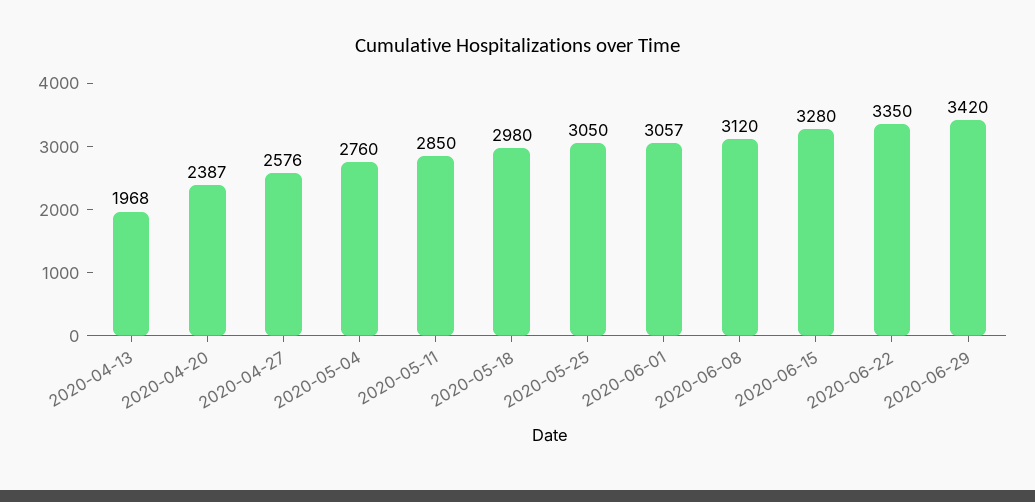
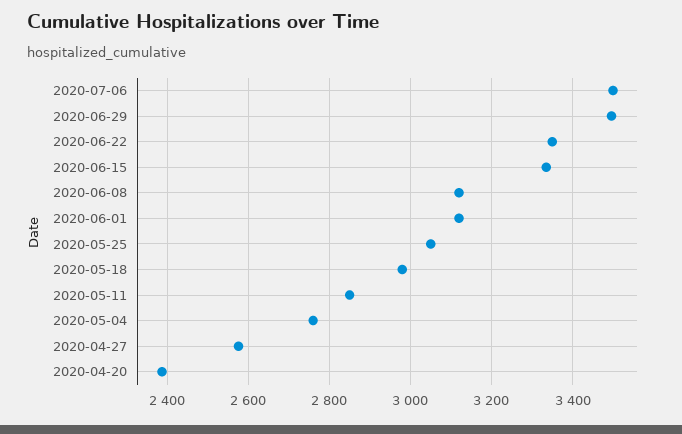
2020-04-13: 1968 -> none
2020-06-01: 3057 -> 3120
2020-06-15: 3280 -> 3340
2020-06-29: 3420 -> 3500
2020-07-06: none -> 3500

